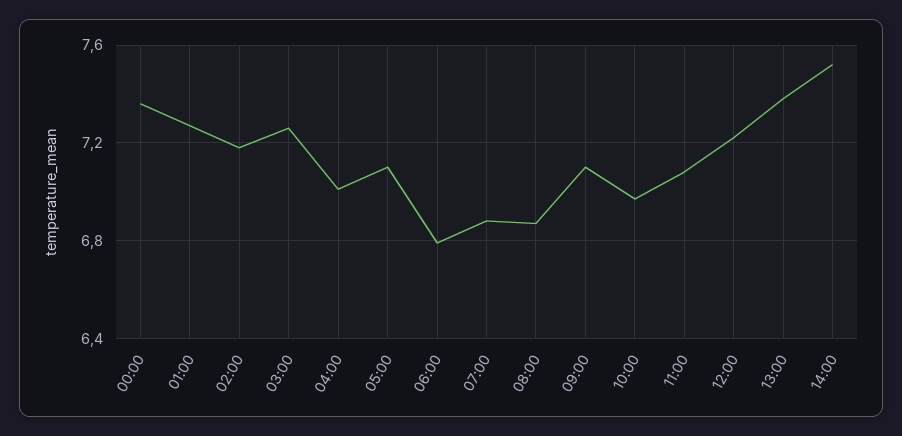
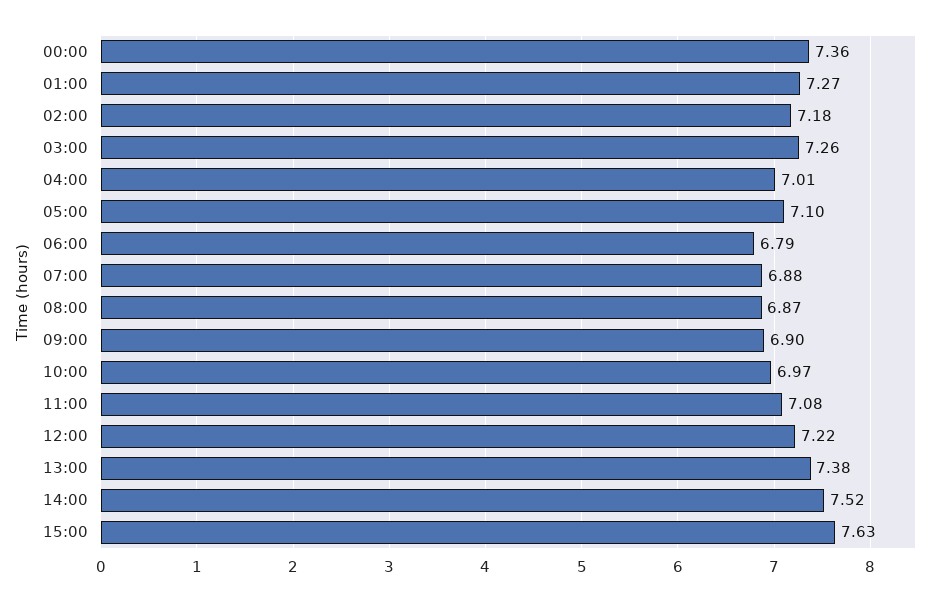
09:00: 7.1 -> 6.9
15:00: none -> 7.63

